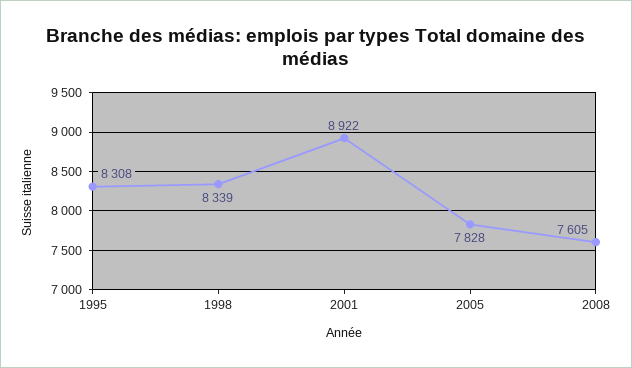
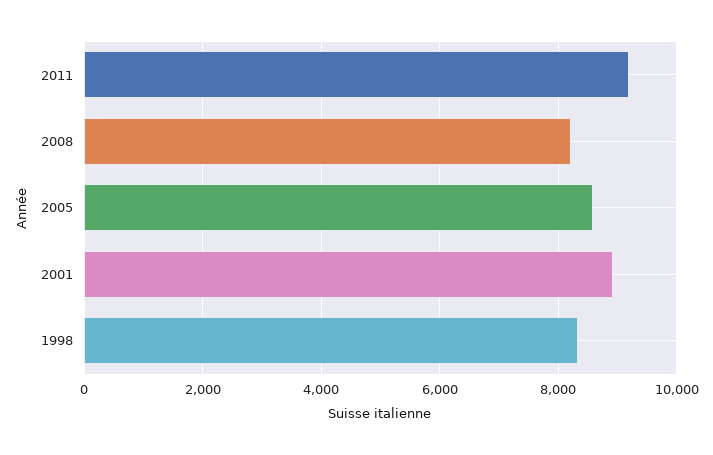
1995: 8308 -> none
2005: 7828 -> 8600
2008: 7605 -> 8200
2011: none -> 9200

